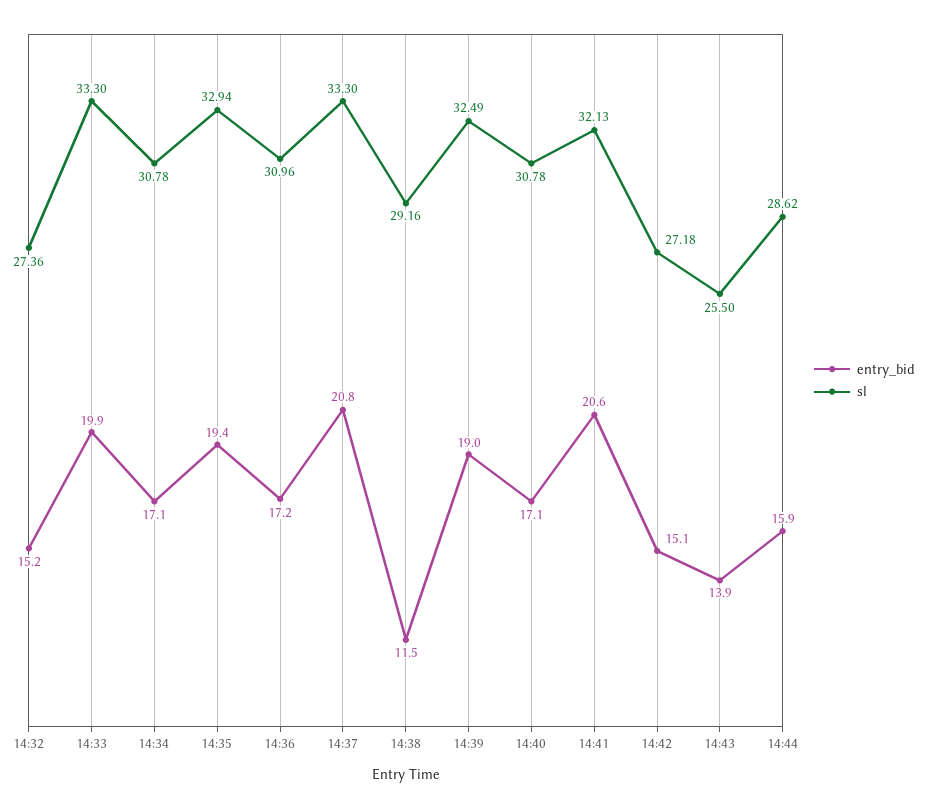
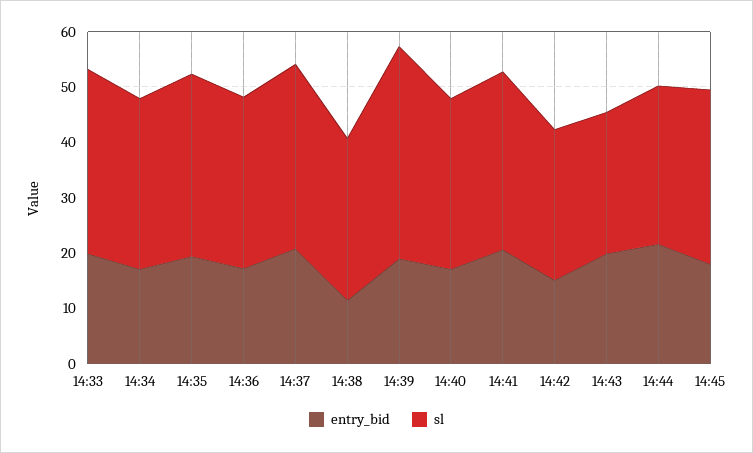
entry_bid, 14:32: 15.2 -> none
sl, 14:32: 27.36 -> none
sl, 14:39: 32.49 -> 38
entry_bid, 14:43: 13.9 -> 20
entry_bid, 14:44: 15.9 -> 22
entry_bid, 14:45: none -> 18
sl, 14:45: none -> 32

